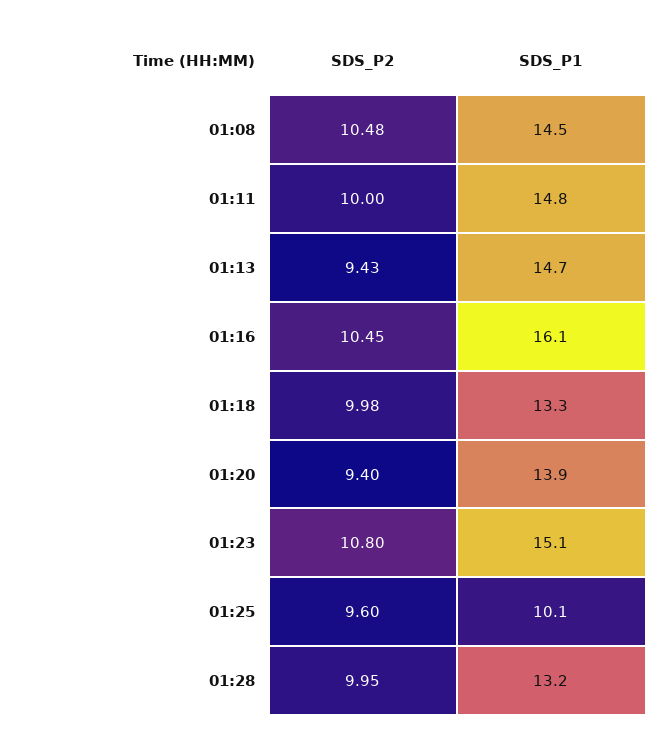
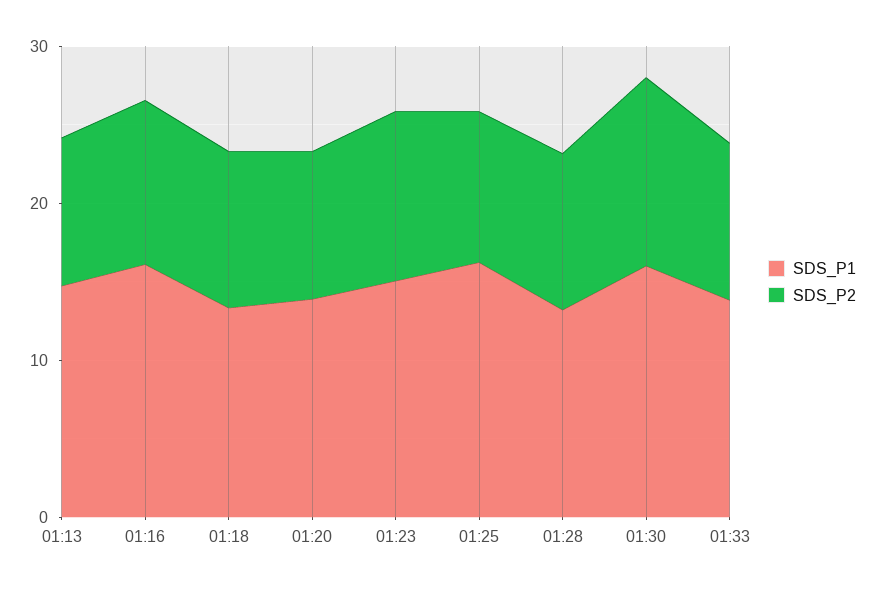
SDS_P2, 01:08: 10.48 -> none
SDS_P1, 01:08: 14.5 -> none
SDS_P2, 01:11: 10 -> none
SDS_P1, 01:11: 14.8 -> none
SDS_P1, 01:25: 10.1 -> 16
SDS_P1, 01:30: none -> 16
SDS_P2, 01:30: none -> 12
SDS_P1, 01:33: none -> 14
SDS_P2, 01:33: none -> 10

